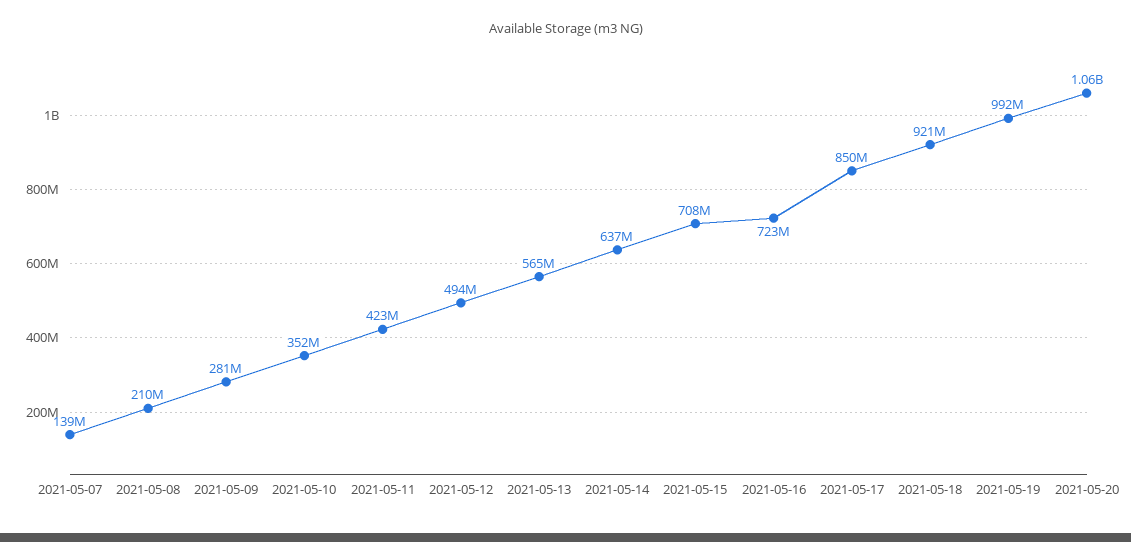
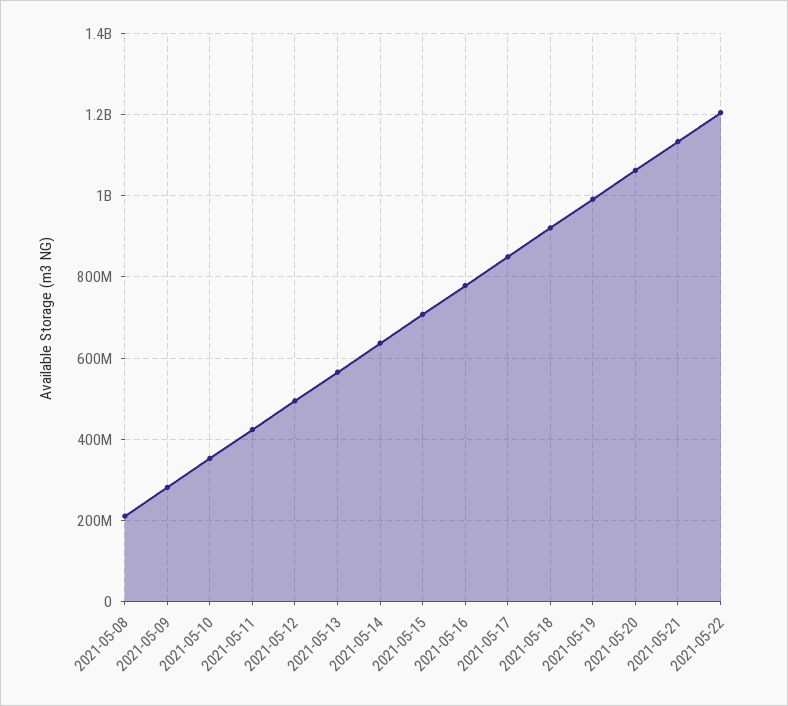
2021-05-07: 139000000 -> none
2021-05-16: 723000000 -> 780000000
2021-05-21: none -> 1140000000
2021-05-22: none -> 1200000000

